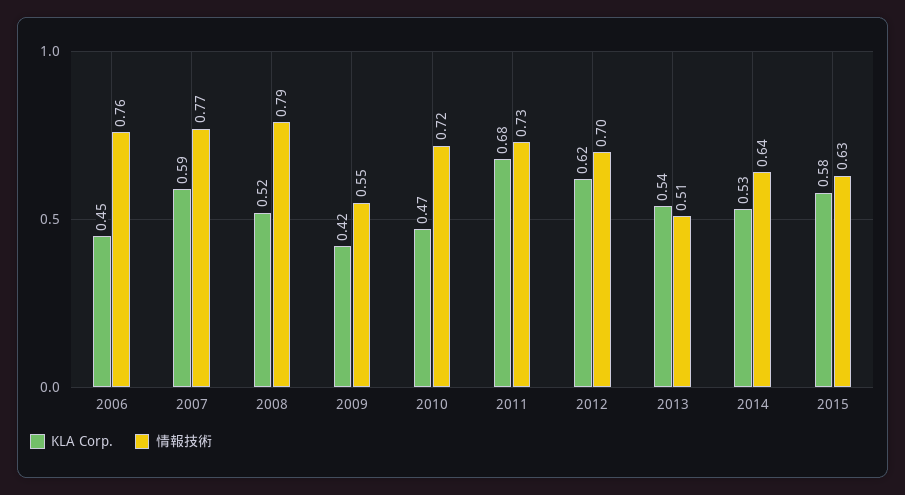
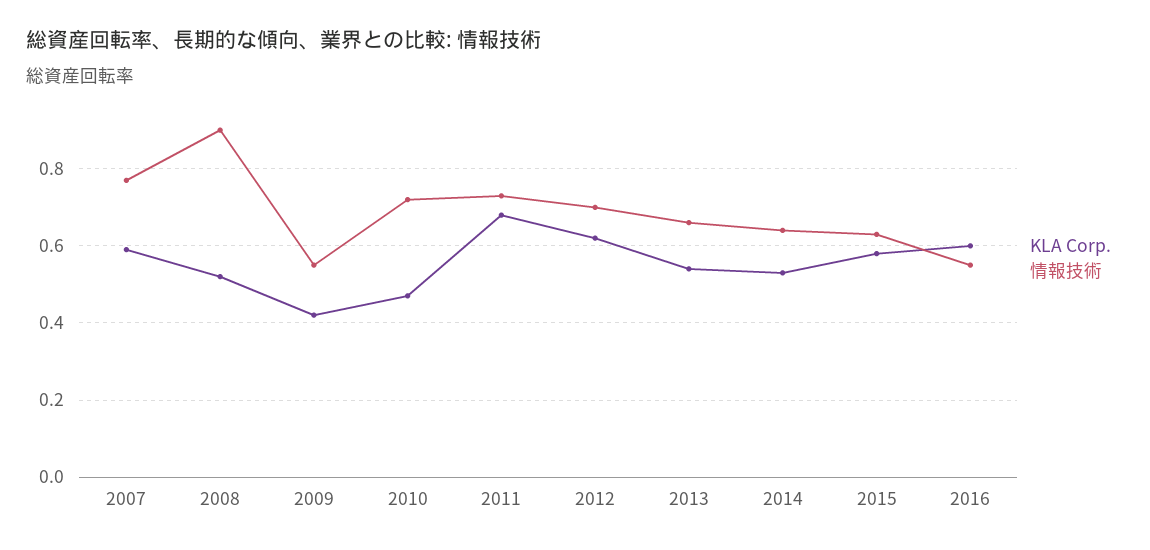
KLA Corp., 2006: 0.45 -> none
情報技術, 2006: 0.76 -> none
情報技術, 2008: 0.79 -> 0.9
情報技術, 2013: 0.51 -> 0.65
KLA Corp., 2016: none -> 0.6
情報技術, 2016: none -> 0.55

